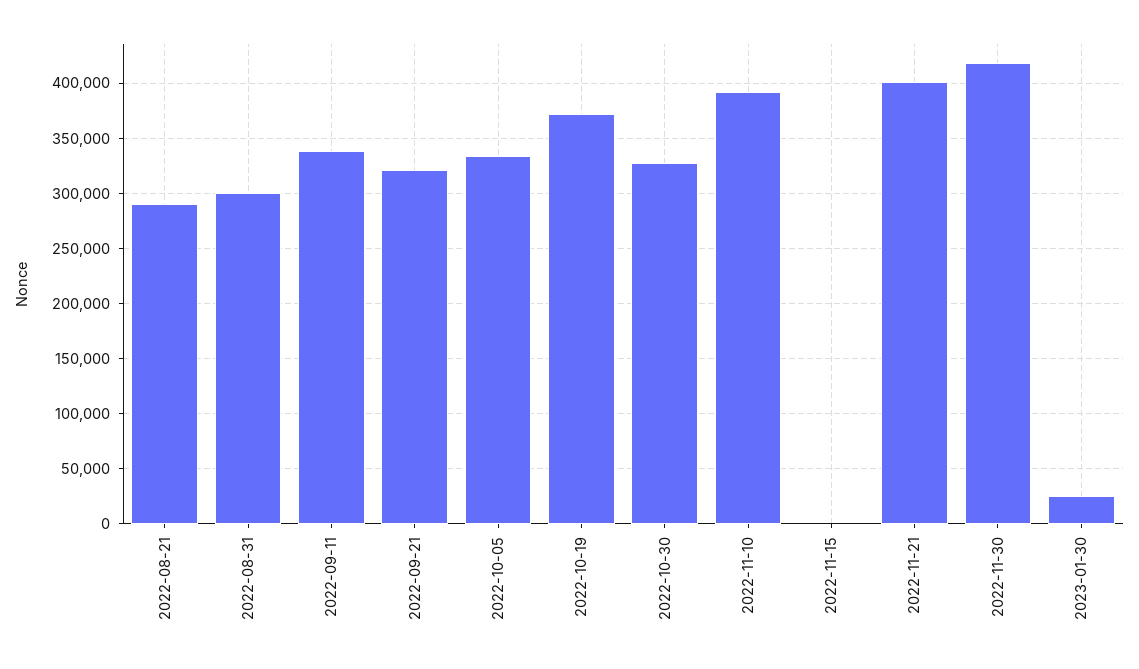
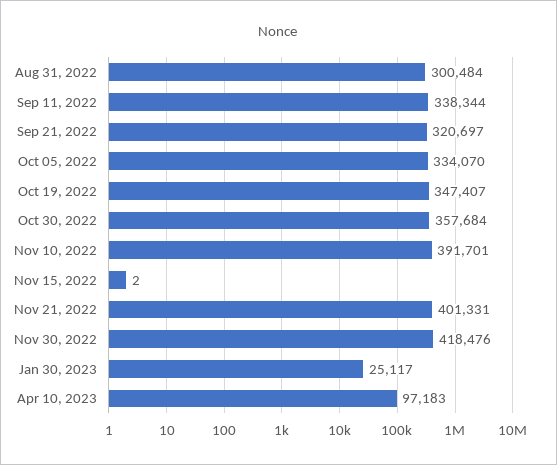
2022-08-21: 290000 -> none
2022-10-19: 370000 -> 347407
2022-10-30: 330000 -> 357684
Apr 10, 2023: none -> 97183

